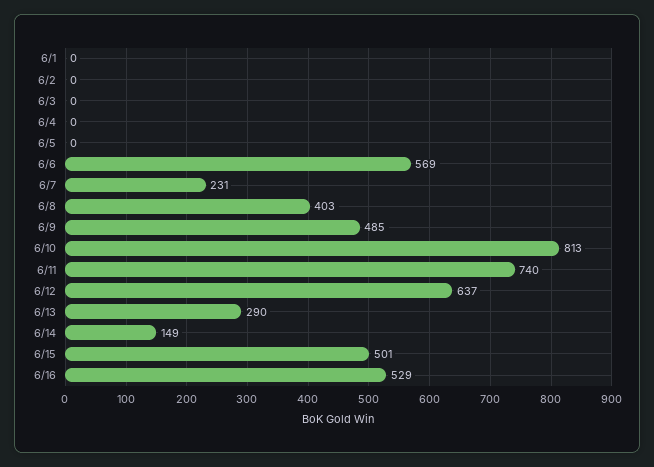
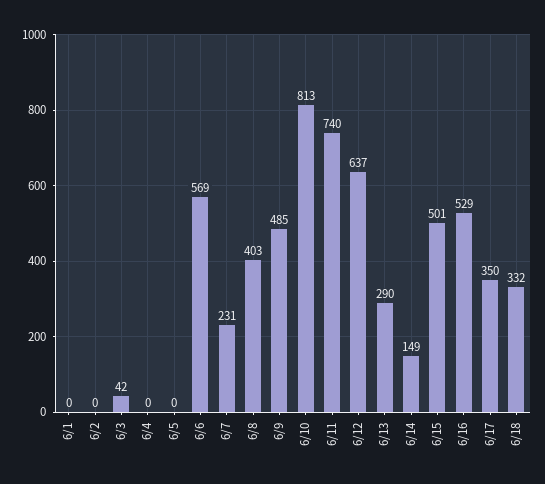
6/3: 0 -> 42
6/17: none -> 350
6/18: none -> 332

